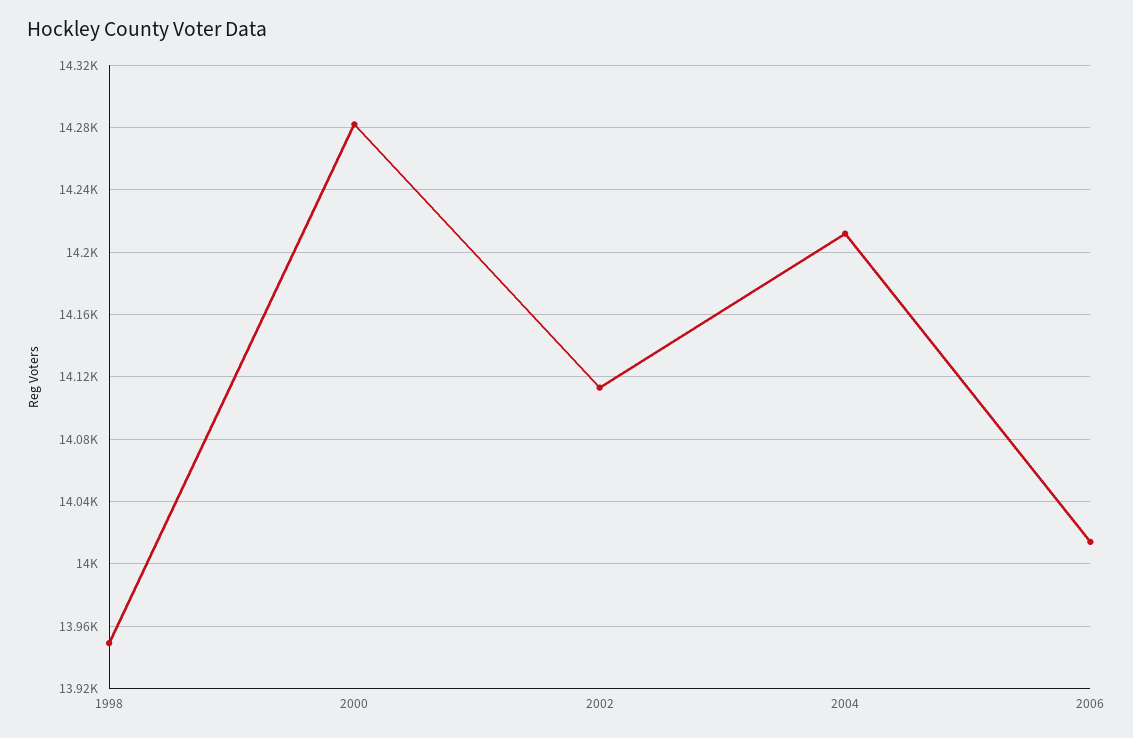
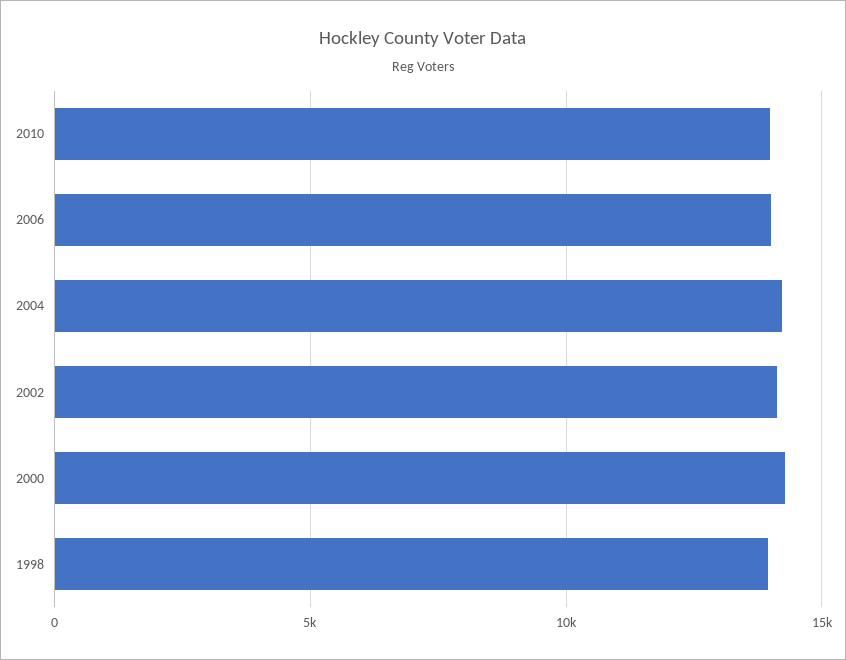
2010: none -> 14000

